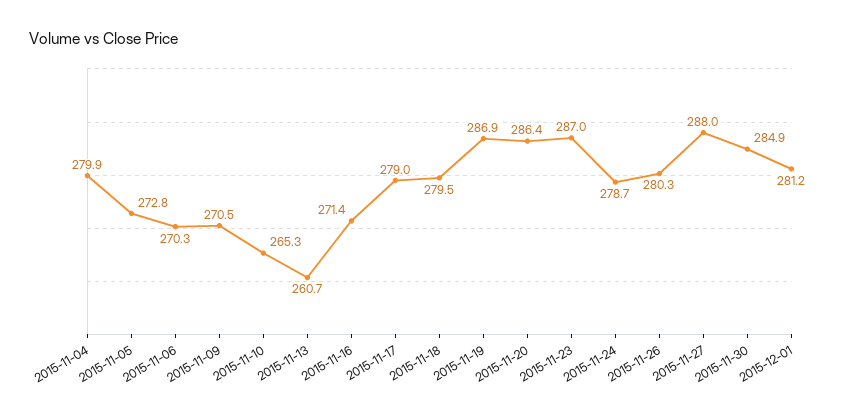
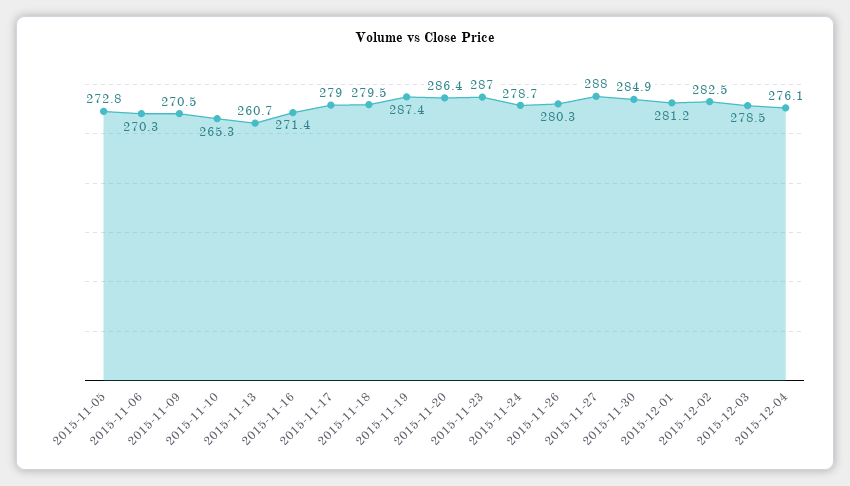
2015-11-04: 279.9 -> none
2015-11-19: 286.9 -> 287.4
2015-12-02: none -> 282.5
2015-12-03: none -> 278.5
2015-12-04: none -> 276.1

